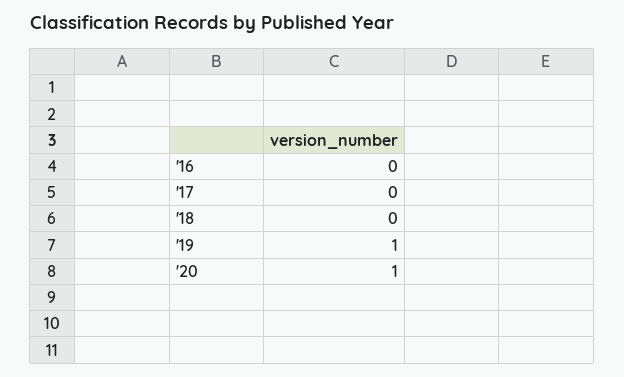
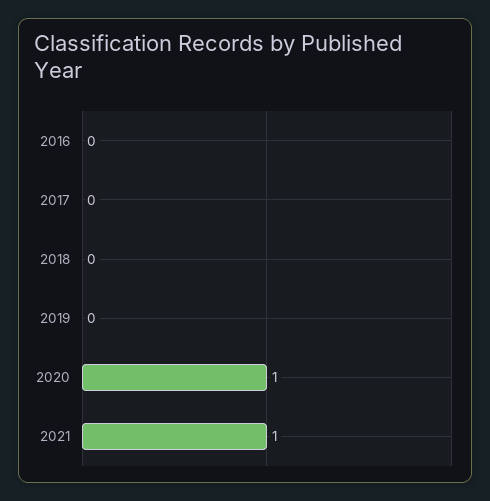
'19: 1 -> 0
2021: none -> 1

